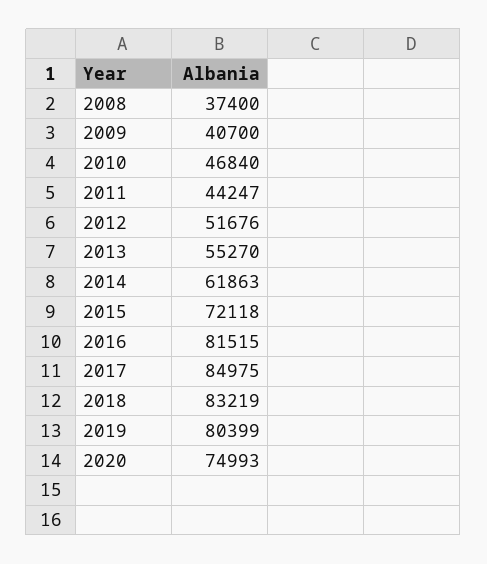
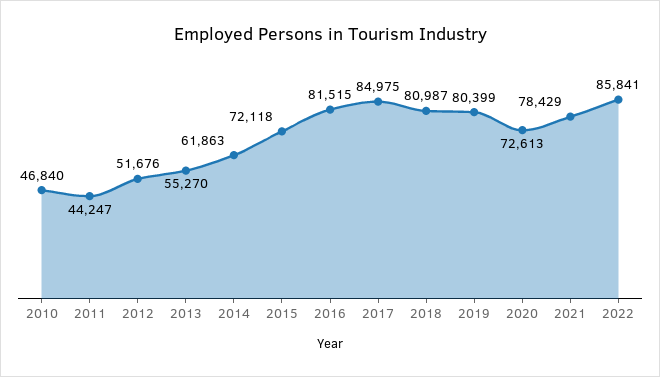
2008: 37400 -> none
2009: 40700 -> none
2018: 83219 -> 80987
2020: 74993 -> 72613
2021: none -> 78429
2022: none -> 85841

